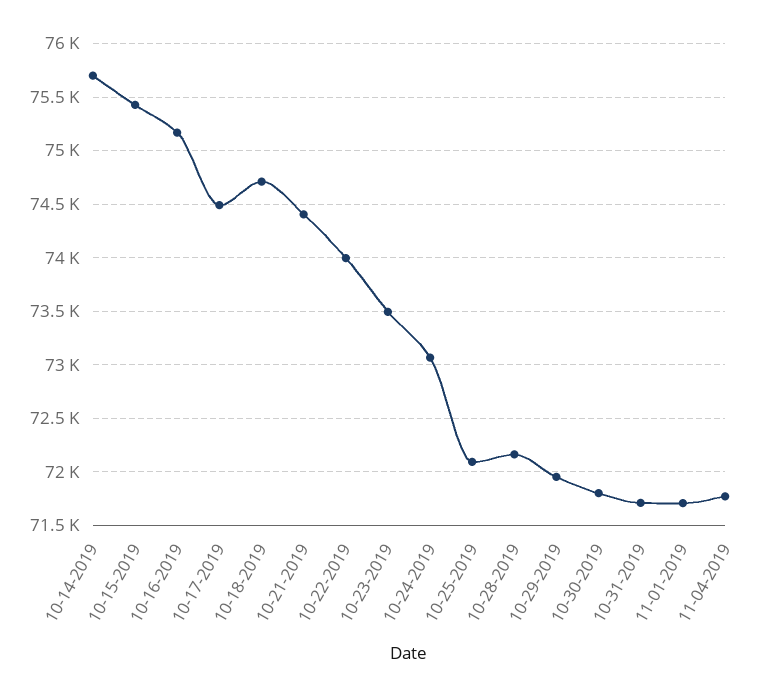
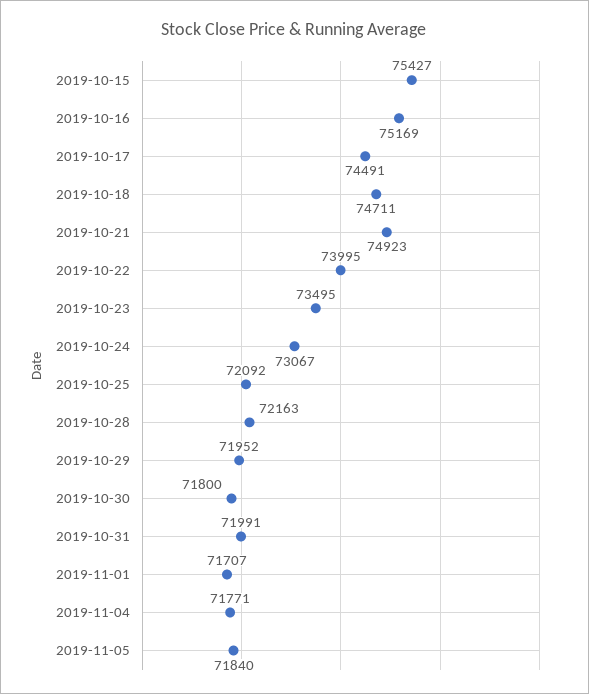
10-14-2019: 75700 -> none
10-21-2019: 74400 -> 74923
10-31-2019: 71700 -> 71991
2019-11-05: none -> 71840

